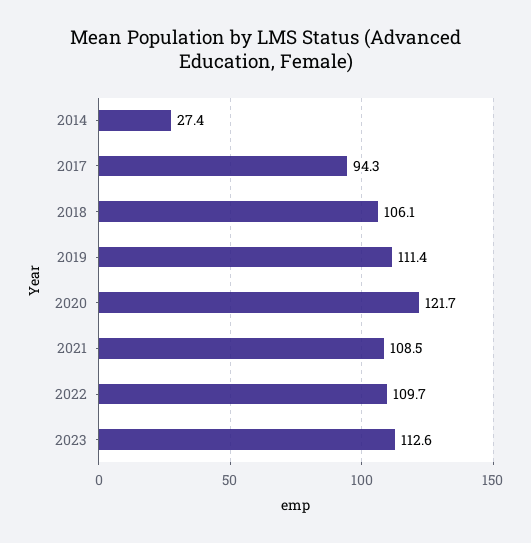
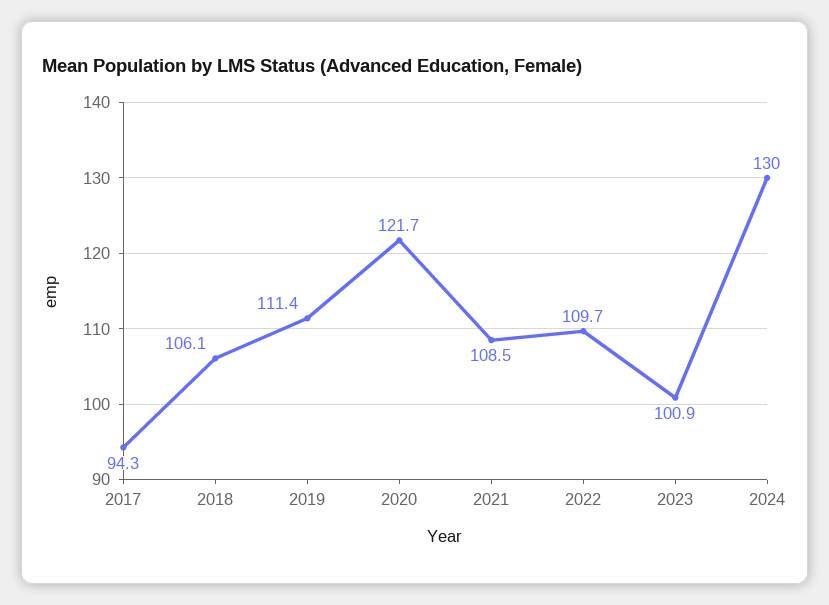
2014: 27.4 -> none
2023: 112.6 -> 100.9
2024: none -> 130

